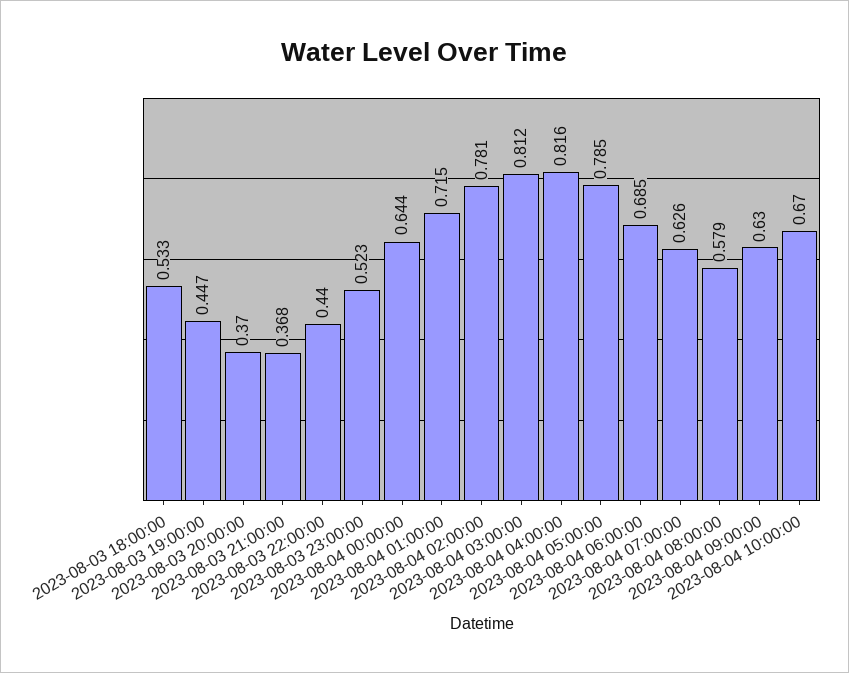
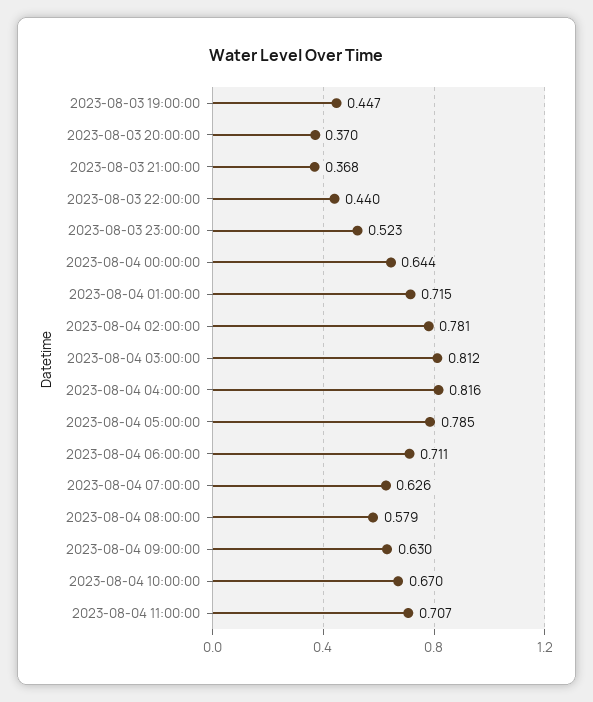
2023-08-03 18:00:00: 0.533 -> none
2023-08-04 06:00:00: 0.685 -> 0.711
2023-08-04 11:00:00: none -> 0.707

